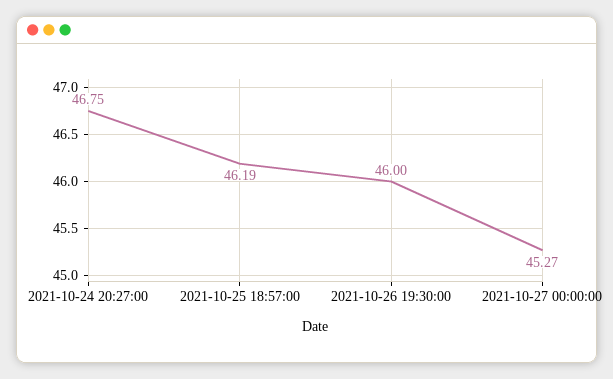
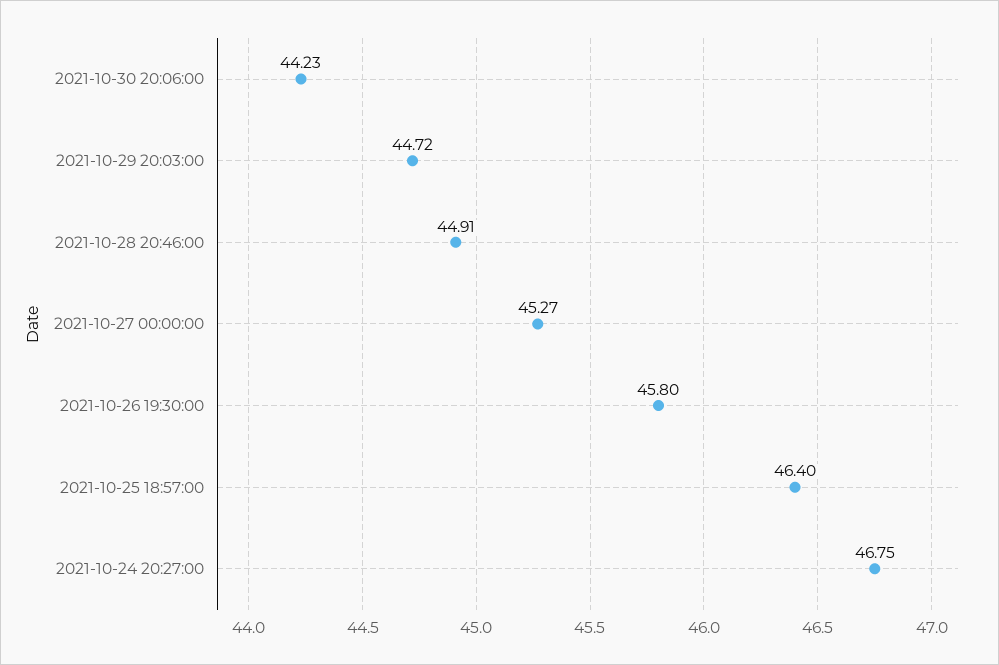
2021-10-25 18:57:00: 46.19 -> 46.4
2021-10-26 19:30:00: 46 -> 45.8
2021-10-30 20:06:00: none -> 44.23
2021-10-29 20:03:00: none -> 44.72
2021-10-28 20:46:00: none -> 44.91

